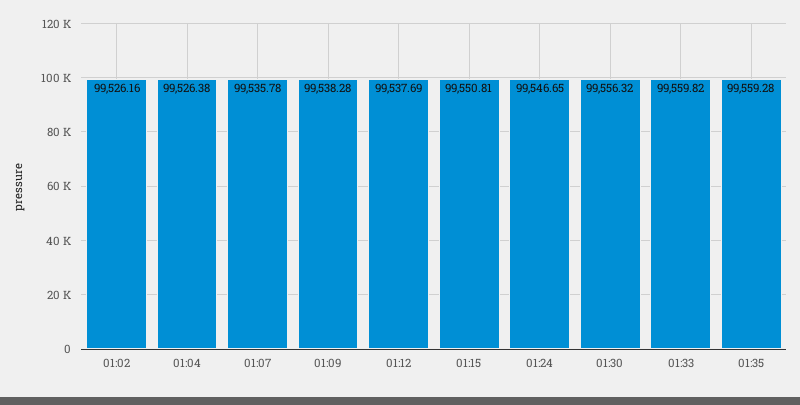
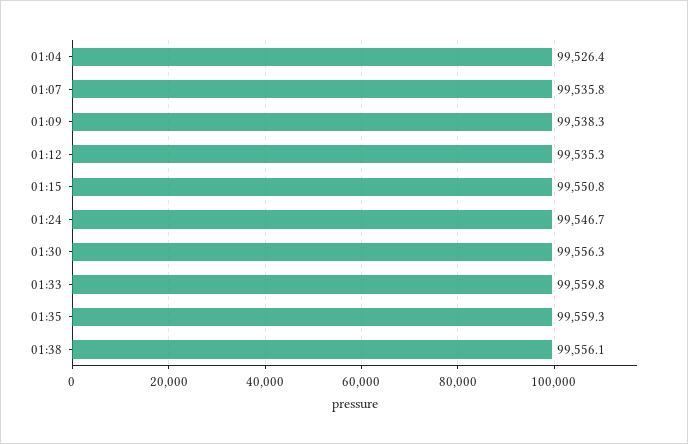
01:02: 99526.16 -> none
01:12: 99537.69 -> 99535.3
01:38: none -> 99556.1

